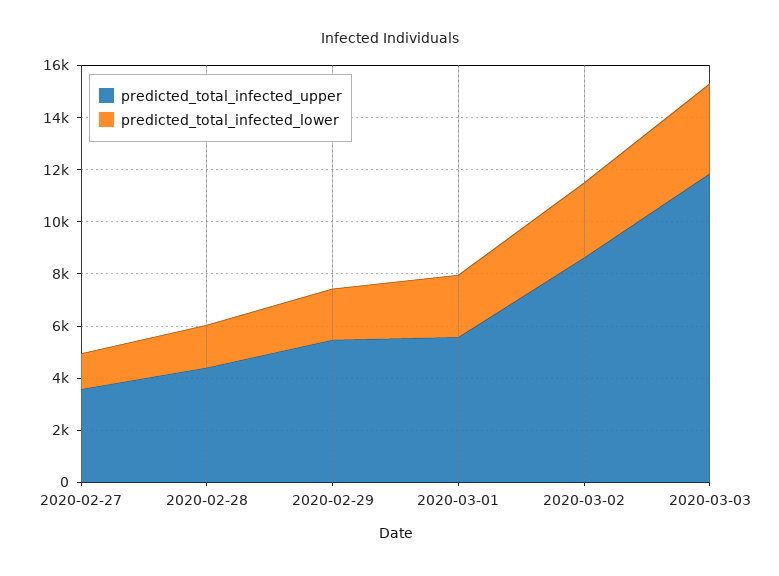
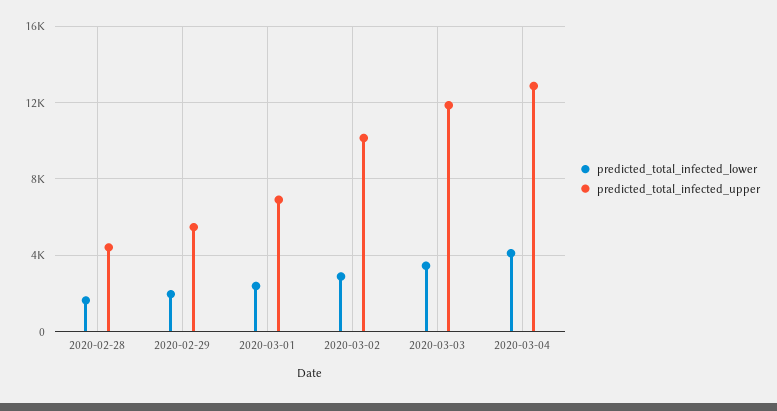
predicted_total_infected_upper, 2020-02-27: 3500 -> none
predicted_total_infected_lower, 2020-02-27: 1500 -> none
predicted_total_infected_upper, 2020-03-01: 5500 -> 7000
predicted_total_infected_upper, 2020-03-02: 8500 -> 10000
predicted_total_infected_lower, 2020-03-04: none -> 4000
predicted_total_infected_upper, 2020-03-04: none -> 13000

